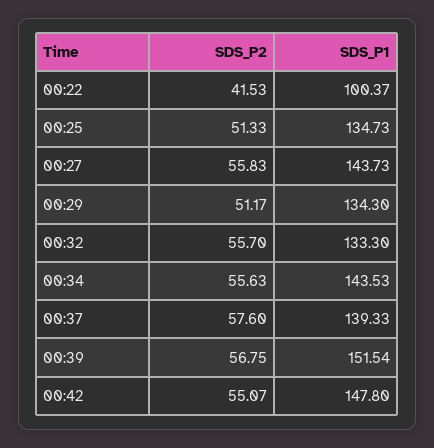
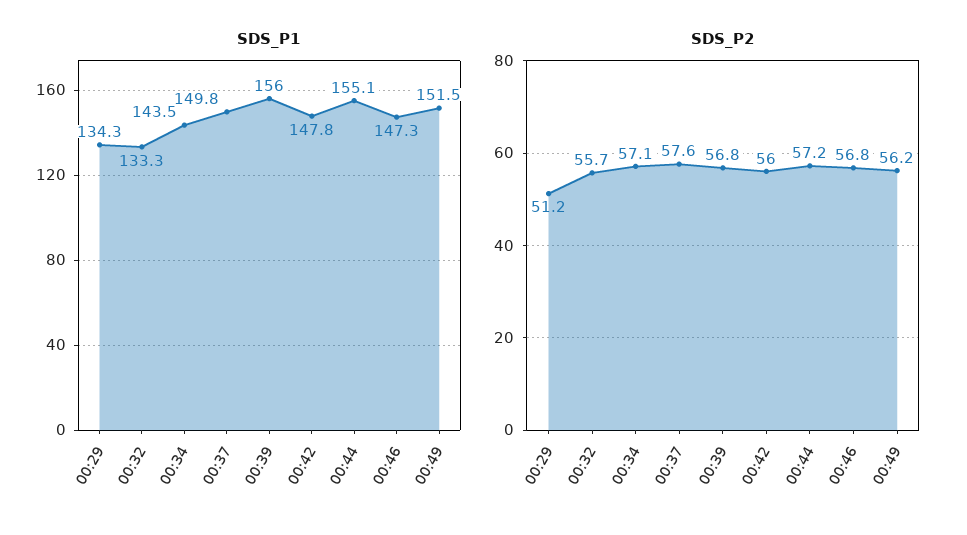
SDS_P2, 00:22: 41.53 -> none
SDS_P1, 00:22: 100.37 -> none
SDS_P2, 00:25: 51.33 -> none
SDS_P1, 00:25: 134.73 -> none
SDS_P2, 00:27: 55.83 -> none
SDS_P1, 00:27: 143.73 -> none
SDS_P2, 00:34: 55.63 -> 57.1
SDS_P1, 00:37: 139.33 -> 149.8
SDS_P1, 00:39: 151.54 -> 156
SDS_P2, 00:42: 55.07 -> 56
SDS_P1, 00:44: none -> 155.1
SDS_P1, 00:46: none -> 147.3
SDS_P1, 00:49: none -> 151.5
SDS_P2, 00:44: none -> 57.2
SDS_P2, 00:46: none -> 56.8
SDS_P2, 00:49: none -> 56.2

